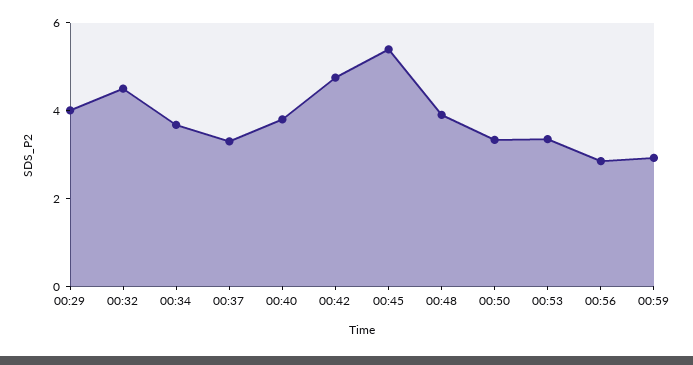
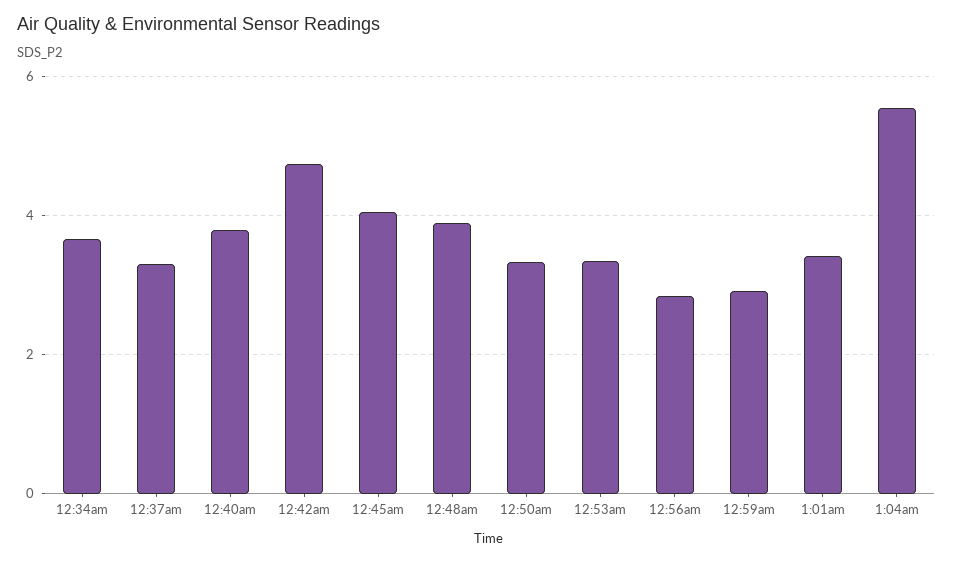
00:29: 4 -> none
00:32: 4.5 -> none
00:45: 5.5 -> 4
1:01am: none -> 3.4
1:04am: none -> 5.6

